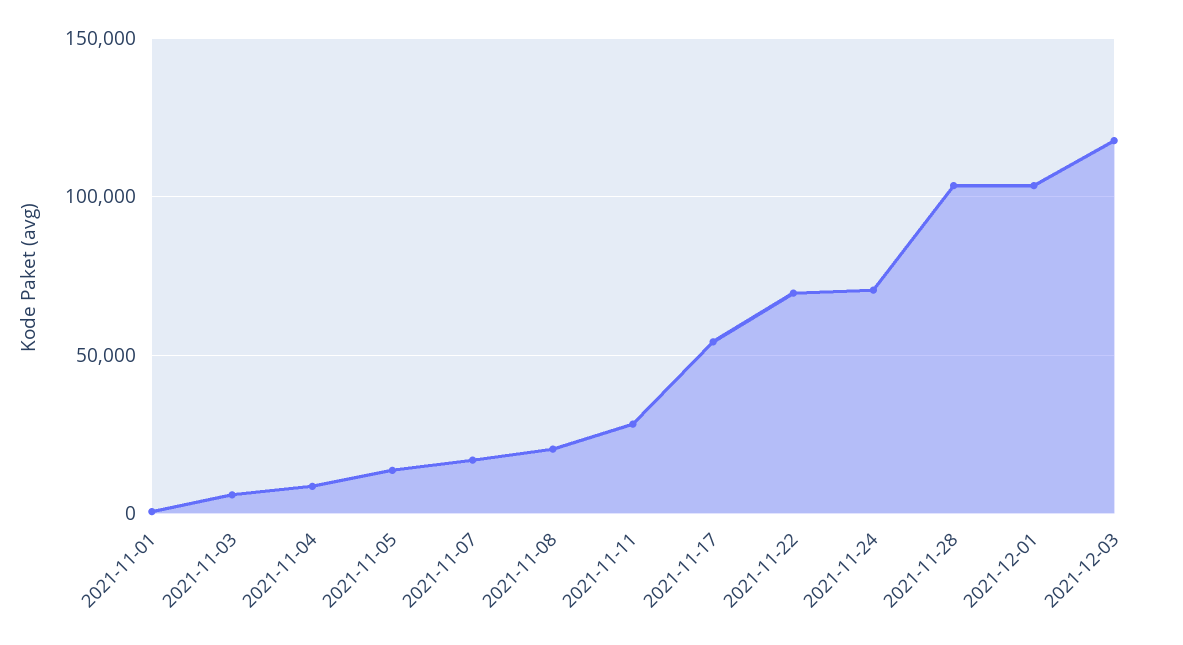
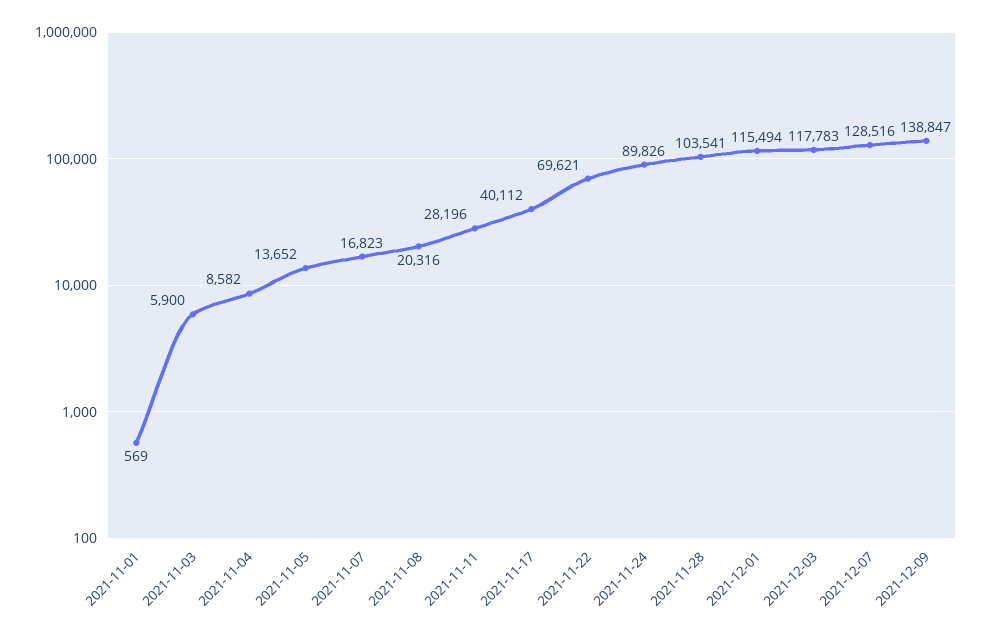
2021-11-17: 55000 -> 40112
2021-11-24: 70000 -> 89826
2021-12-01: 105000 -> 115494
2021-12-07: none -> 128516
2021-12-09: none -> 138847

